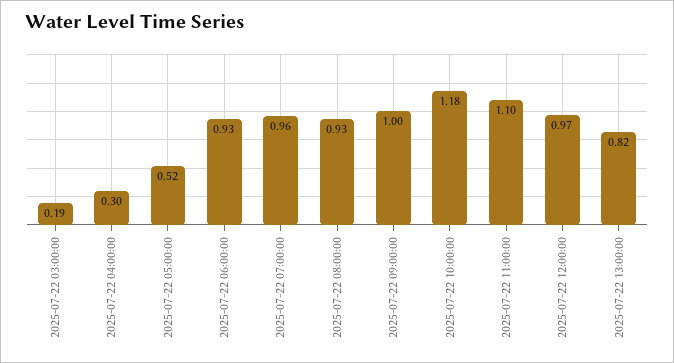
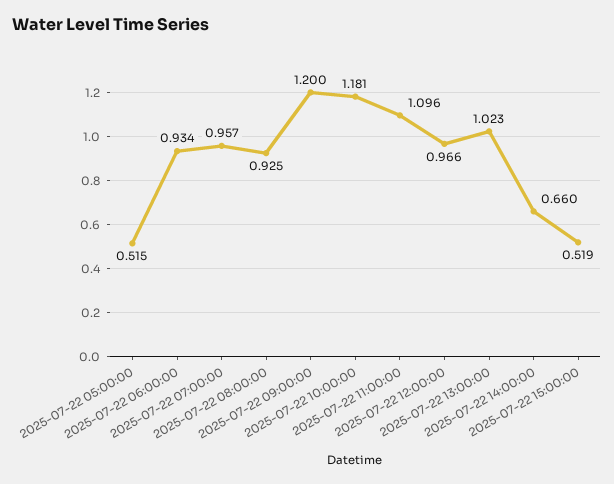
2025-07-22 03:00:00: 0.19 -> none
2025-07-22 04:00:00: 0.3 -> none
2025-07-22 09:00:00: 1 -> 1.2
2025-07-22 13:00:00: 0.82 -> 1.023
2025-07-22 14:00:00: none -> 0.66
2025-07-22 15:00:00: none -> 0.519

